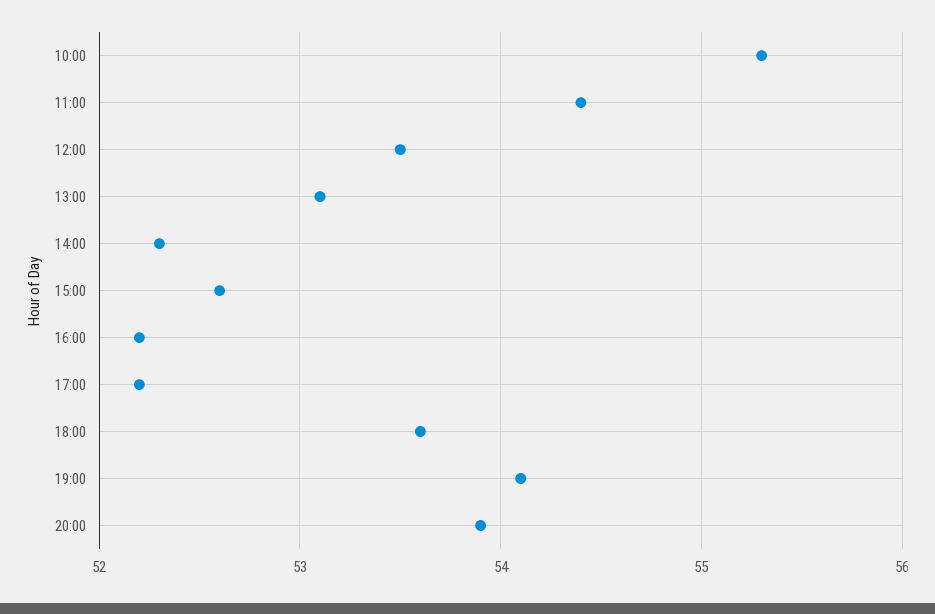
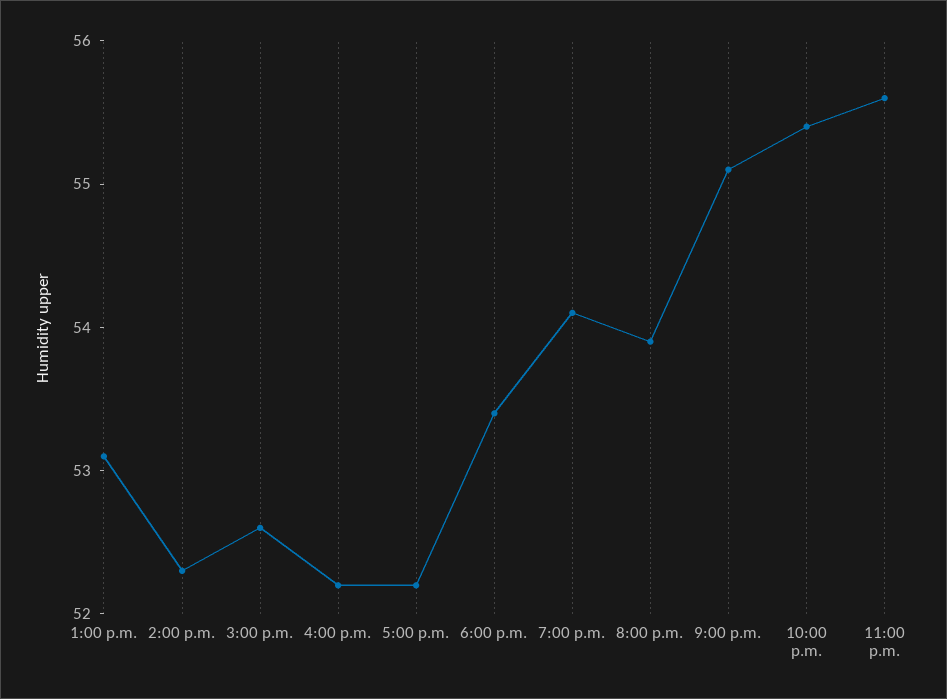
10:00: 55.3 -> none
11:00: 54.4 -> none
12:00: 53.5 -> none
18:00: 53.6 -> 53.4
9:00 p.m.: none -> 55.1
10:00 p.m.: none -> 55.4
11:00 p.m.: none -> 55.6

